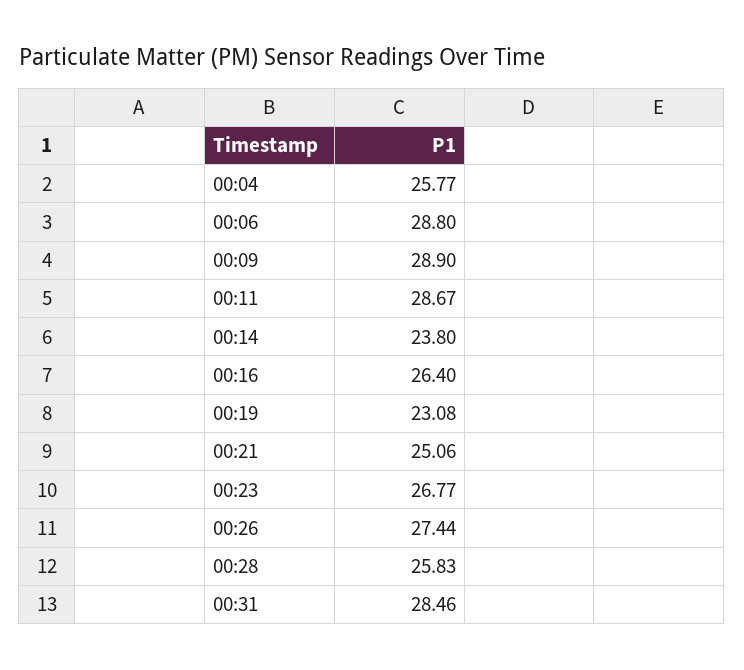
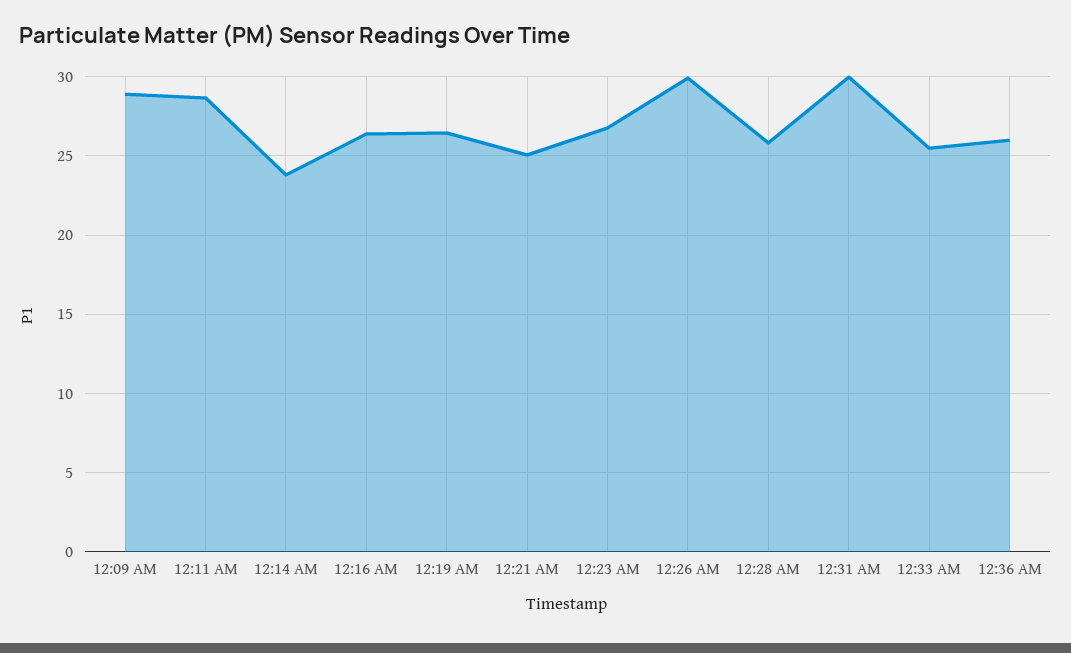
00:04: 25.77 -> none
00:06: 28.8 -> none
00:19: 23.08 -> 26.5
00:26: 27.44 -> 30
00:31: 28.46 -> 30
12:33 AM: none -> 25.5
12:36 AM: none -> 26

